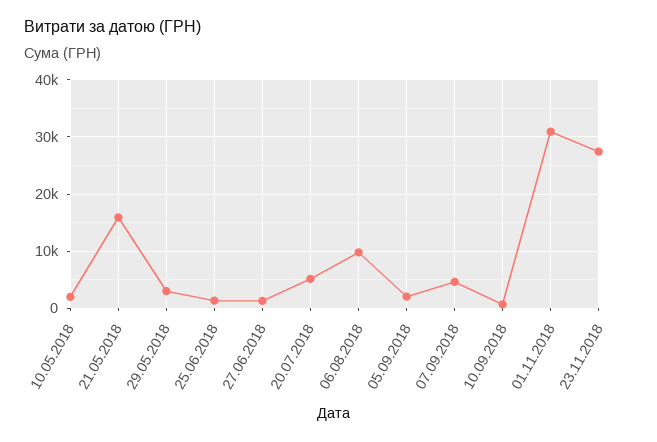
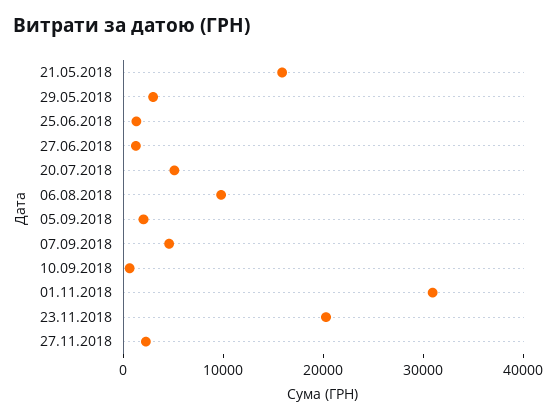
10.05.2018: 2000 -> none
23.11.2018: 28000 -> 20000
27.11.2018: none -> 2000

